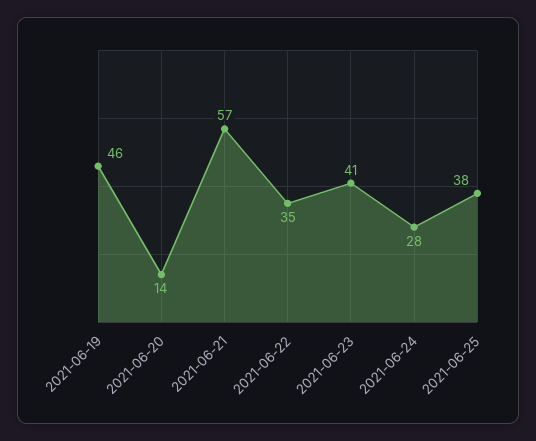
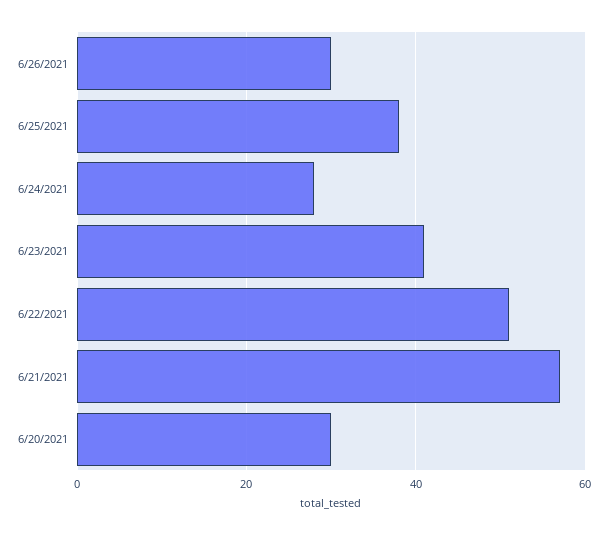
2021-06-19: 46 -> none
2021-06-20: 14 -> 30
2021-06-22: 35 -> 50
6/26/2021: none -> 30

